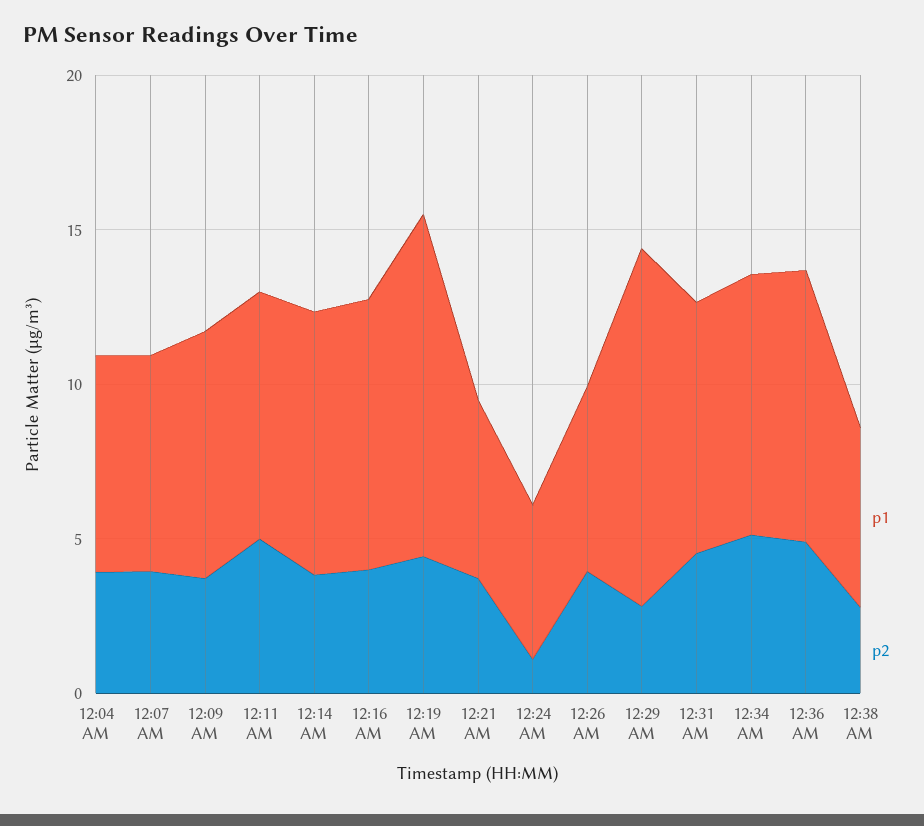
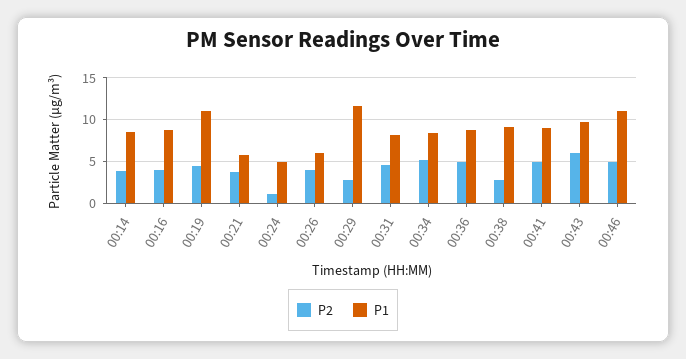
p1, 12:04 AM: 7 -> none
p2, 12:04 AM: 4 -> none
p1, 12:07 AM: 7 -> none
p2, 12:07 AM: 4 -> none
p1, 12:09 AM: 8 -> none
p2, 12:09 AM: 4 -> none
p1, 12:11 AM: 8 -> none
p2, 12:11 AM: 5 -> none
p1, 12:38 AM: 6 -> 9
p2, 00:41: none -> 5
p1, 00:41: none -> 9
p2, 00:43: none -> 6
p1, 00:43: none -> 10
p2, 00:46: none -> 5
p1, 00:46: none -> 11

